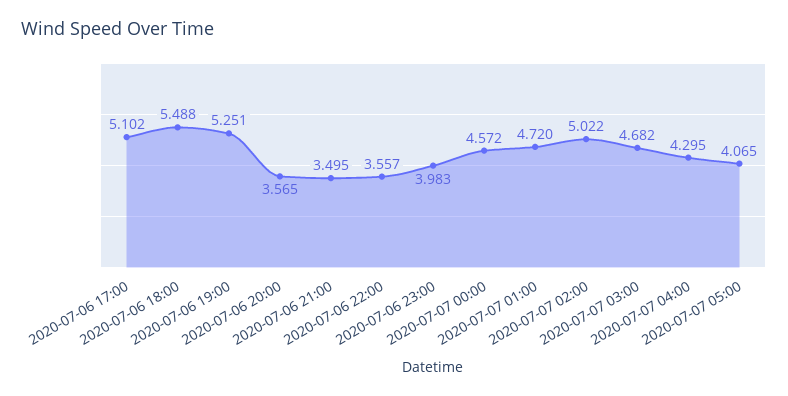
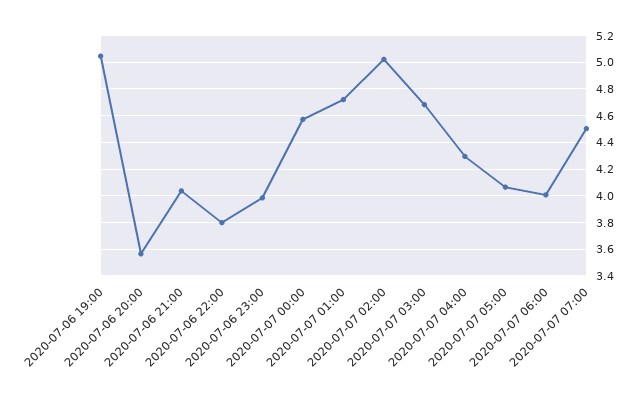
2020-07-06 17:00: 5.102 -> none
2020-07-06 18:00: 5.488 -> none
2020-07-06 19:00: 5.251 -> 5.05
2020-07-06 21:00: 3.495 -> 4.05
2020-07-06 22:00: 3.557 -> 3.8
2020-07-07 06:00: none -> 4
2020-07-07 07:00: none -> 4.5

